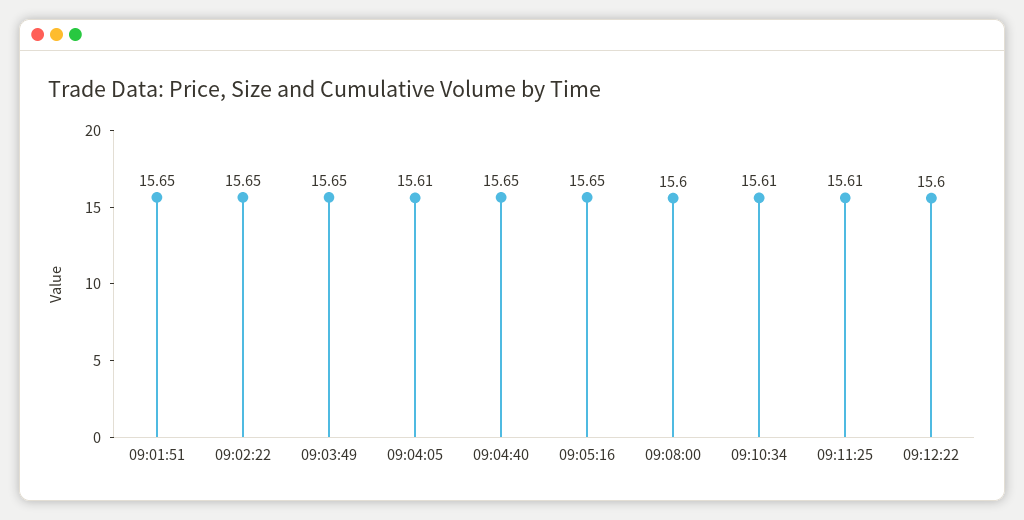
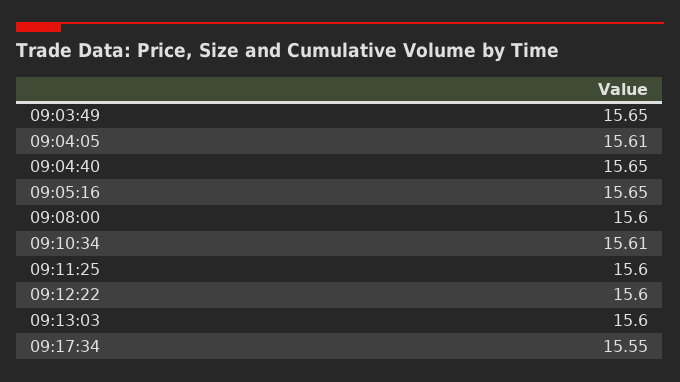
09:01:51: 15.65 -> none
09:02:22: 15.65 -> none
09:11:25: 15.61 -> 15.6
09:13:03: none -> 15.6
09:17:34: none -> 15.55

